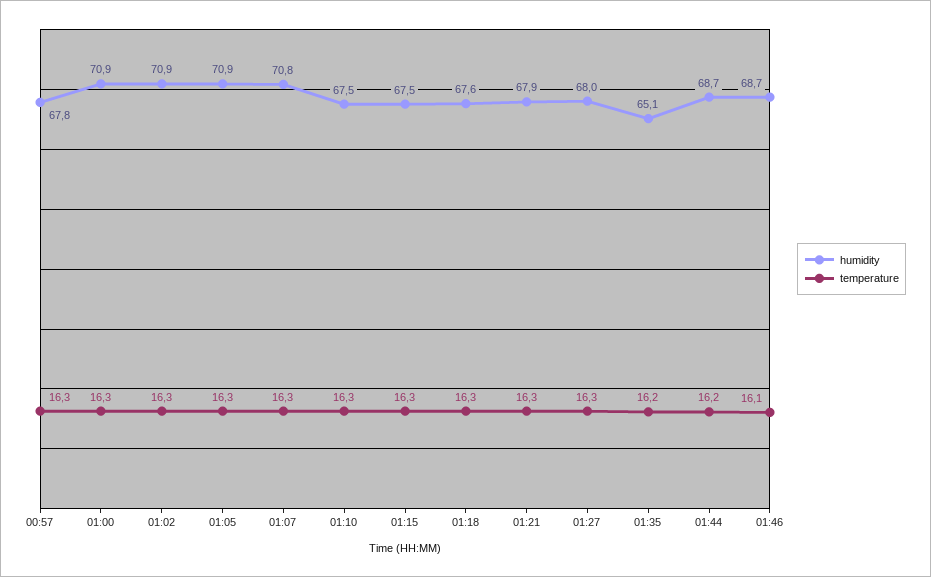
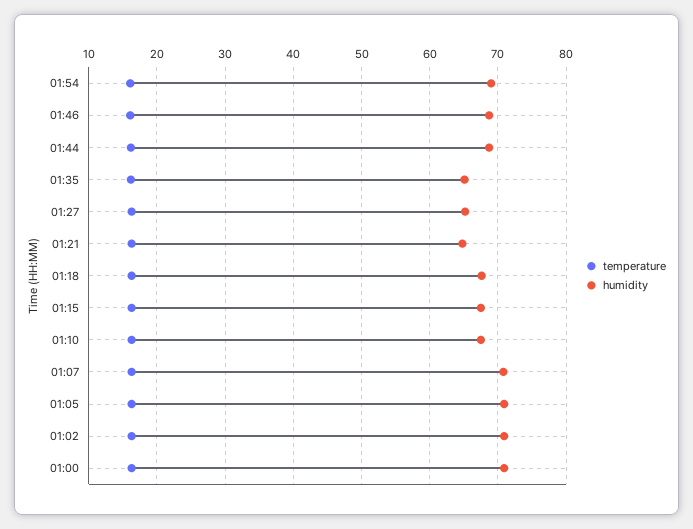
humidity, 00:57: 67.8 -> none
temperature, 00:57: 16.3 -> none
humidity, 01:21: 67.9 -> 65
humidity, 01:27: 68 -> 65
temperature, 01:54: none -> 16
humidity, 01:54: none -> 69

